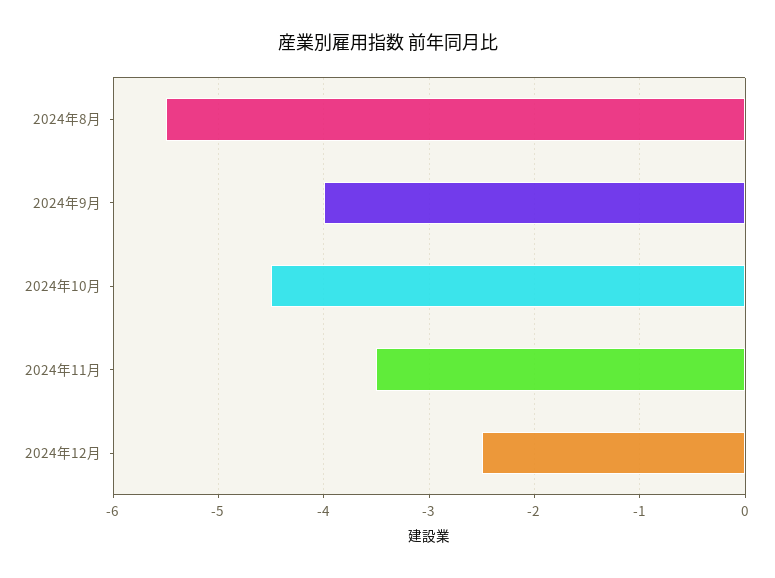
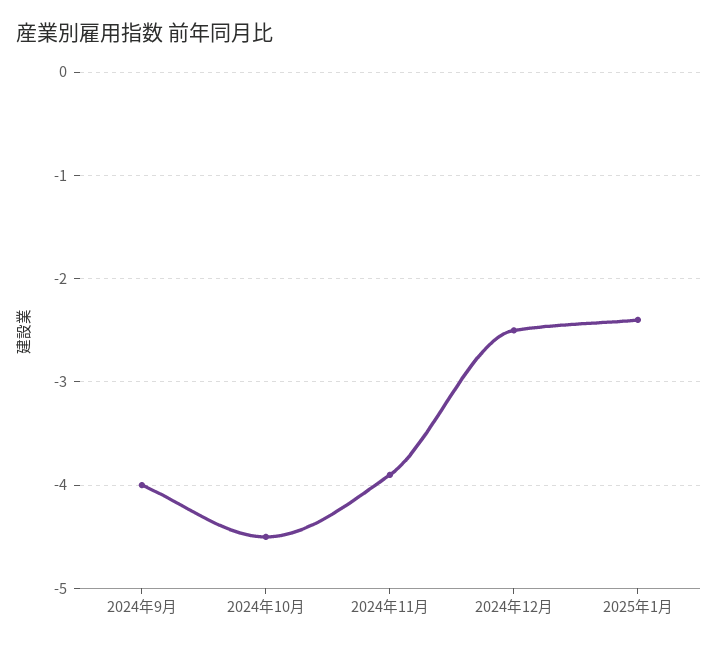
2024年8月: -5.5 -> none
2024年11月: -3.5 -> -3.9
2025年1月: none -> -2.4

